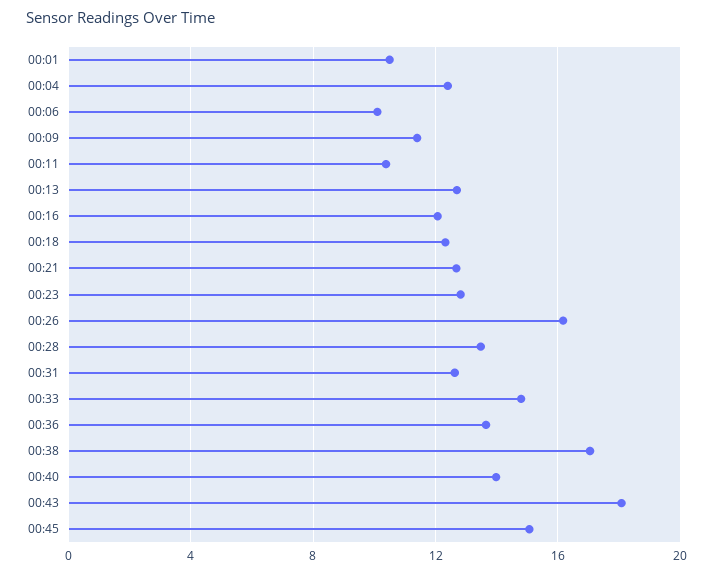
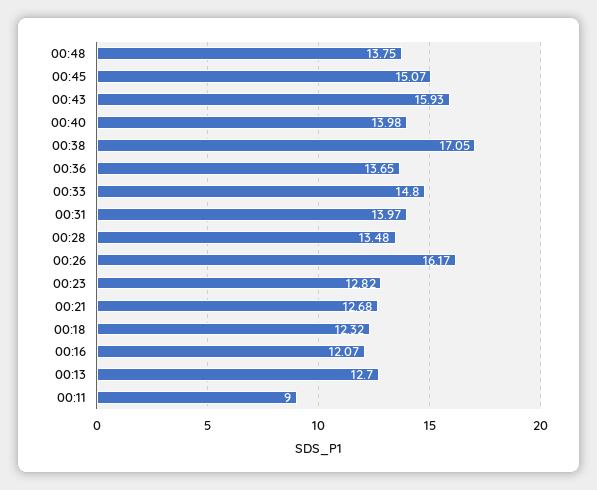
00:01: 10.5 -> none
00:04: 12.5 -> none
00:06: 10 -> none
00:09: 11.5 -> none
00:11: 10.5 -> 9
00:31: 12.5 -> 13.97
00:43: 18 -> 15.93
00:48: none -> 13.75

